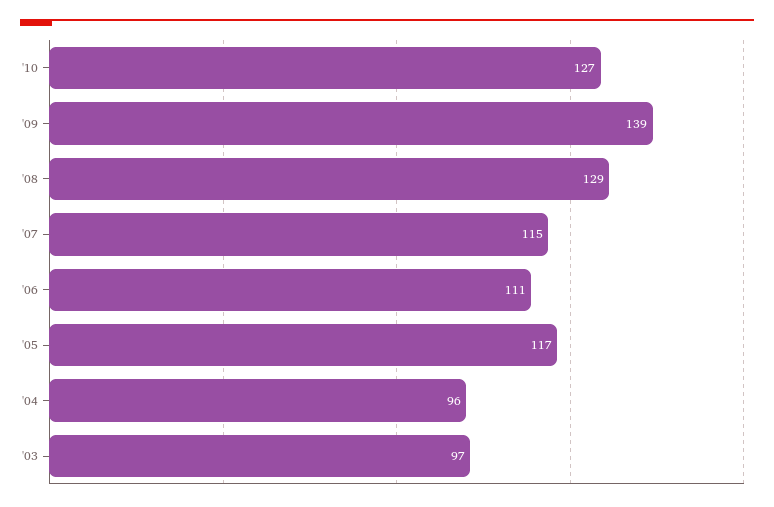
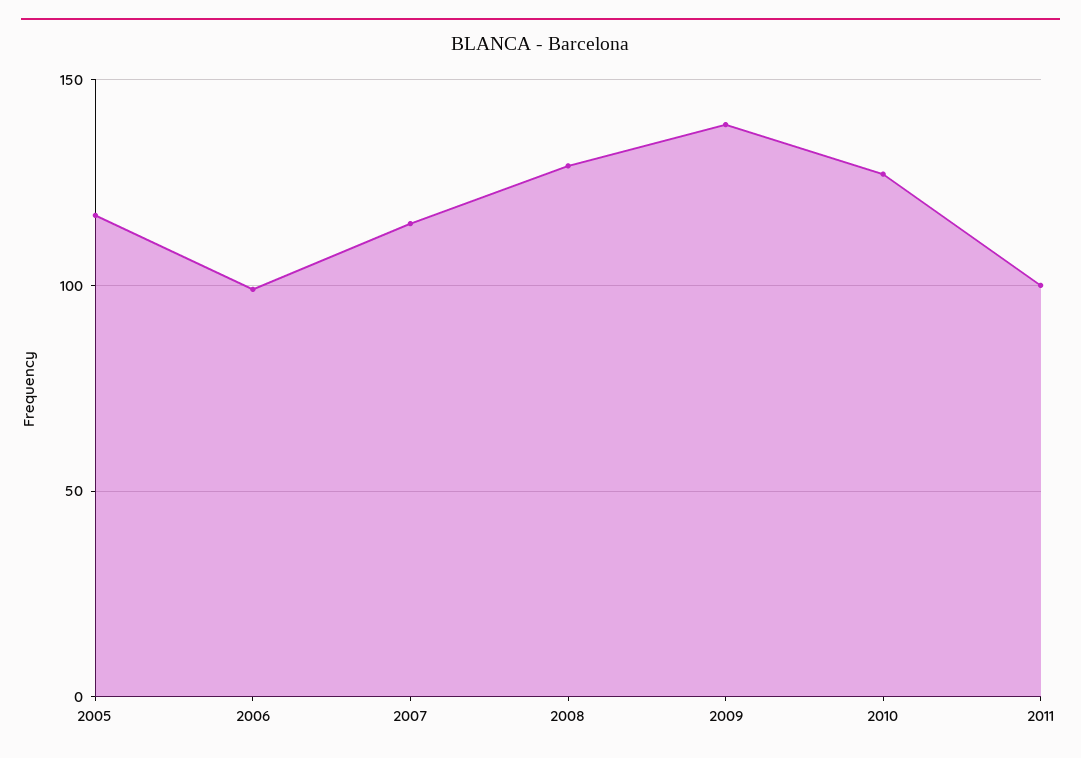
'06: 111 -> 100
'04: 96 -> none
'03: 97 -> none
2011: none -> 100

